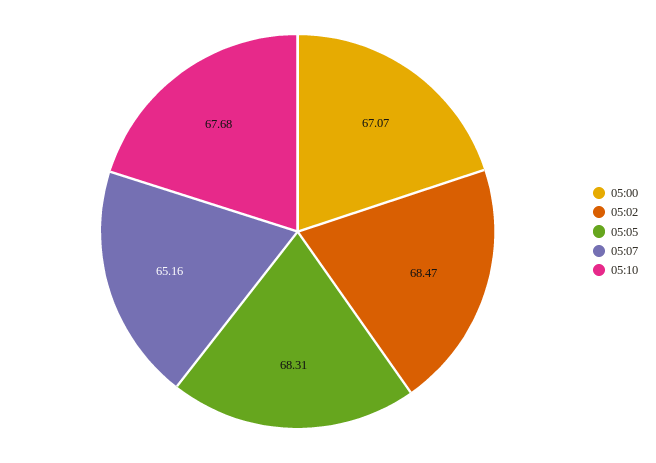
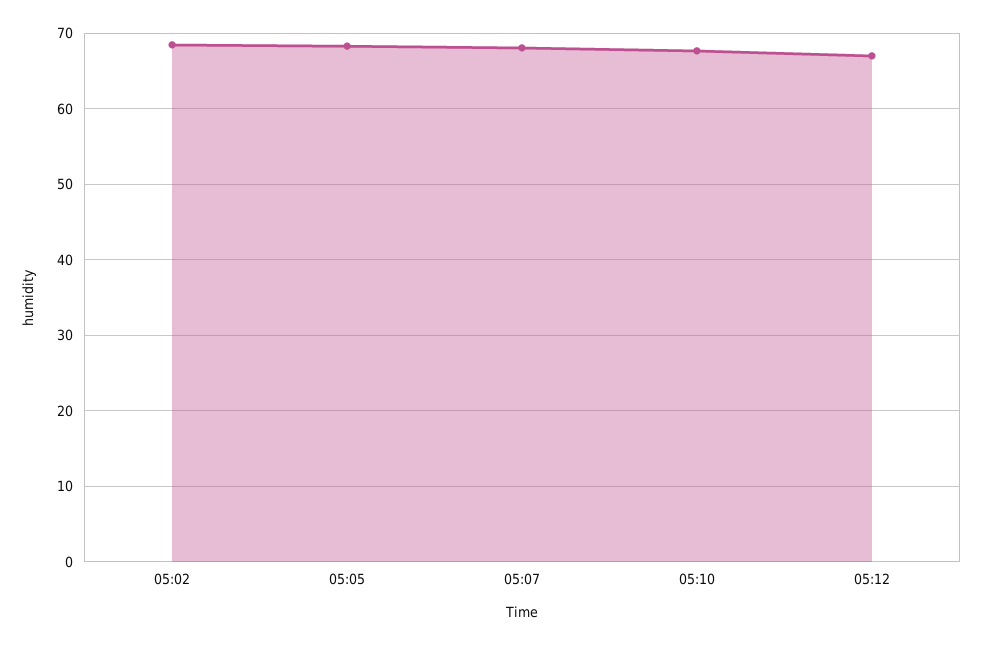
05:00: 67.07 -> none
05:07: 65.16 -> 68
05:12: none -> 67

